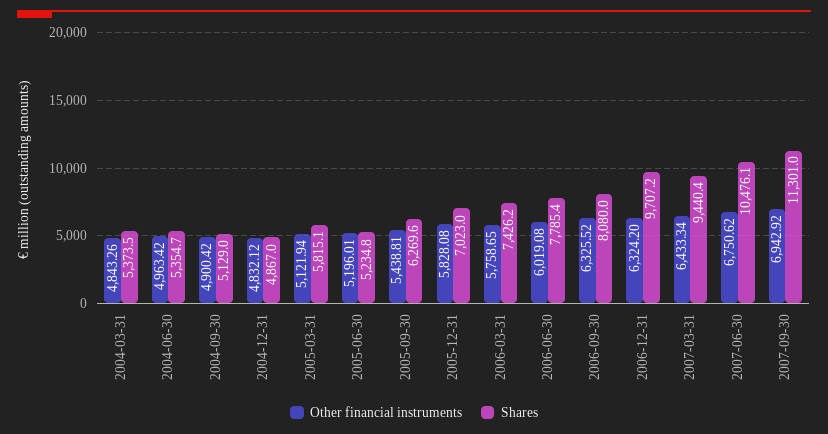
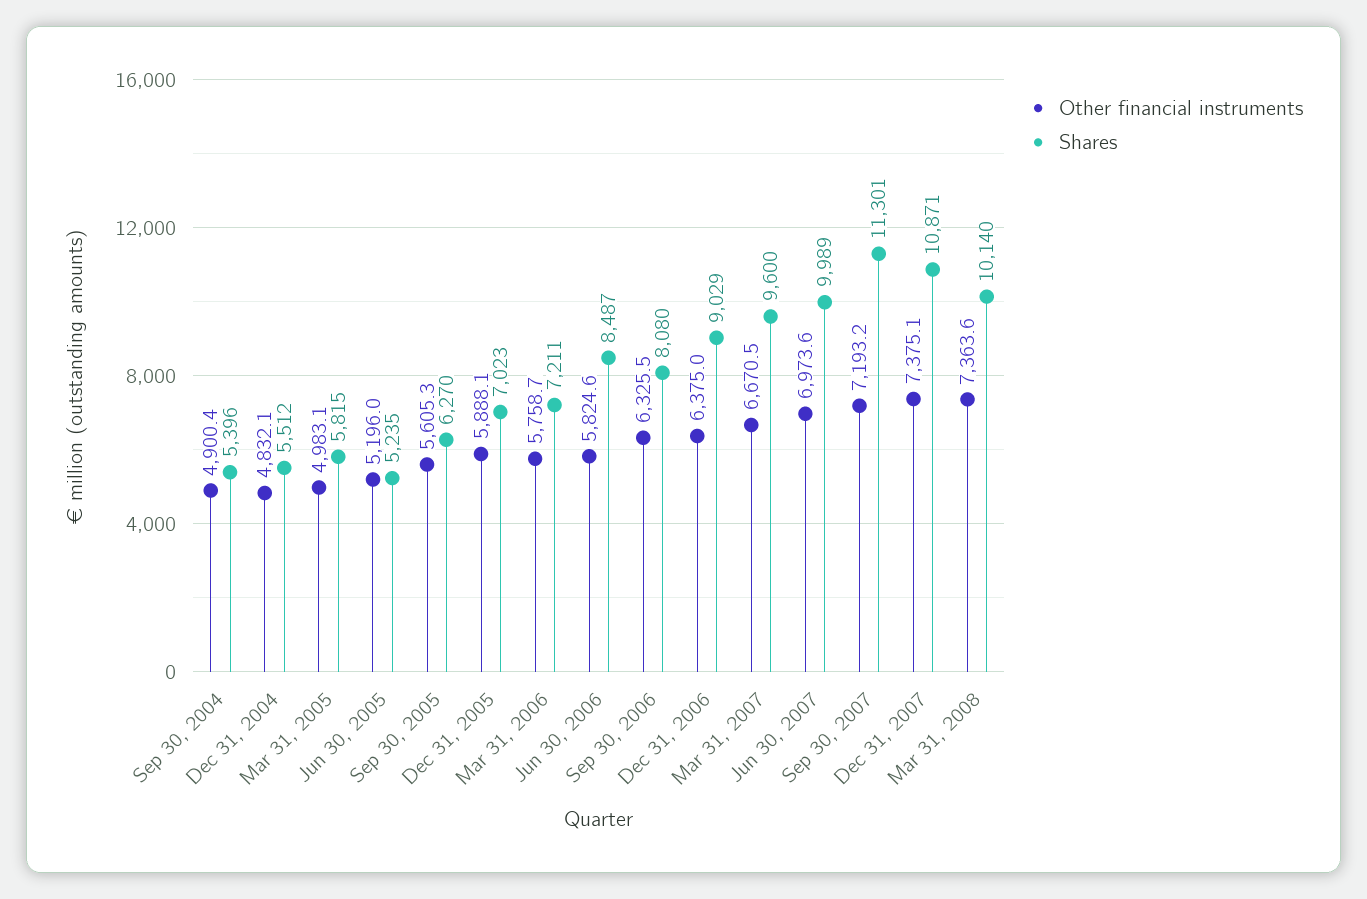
Other financial instruments, 2004-03-31: 4843.26 -> none
Shares, 2004-03-31: 5373.5 -> none
Other financial instruments, 2004-06-30: 4963.42 -> none
Shares, 2004-06-30: 5354.7 -> none
Shares, 2004-09-30: 5129 -> 5396
Shares, 2004-12-31: 4867 -> 5512
Other financial instruments, 2005-03-31: 5121.94 -> 4983.1
Other financial instruments, 2005-09-30: 5438.81 -> 5605.3
Other financial instruments, 2005-12-31: 5828.08 -> 5888.1
Shares, 2006-03-31: 7426.2 -> 7211
Other financial instruments, 2006-06-30: 6019.08 -> 5824.6
Shares, 2006-06-30: 7785.4 -> 8487
Other financial instruments, 2006-12-31: 6324.2 -> 6375
Shares, 2006-12-31: 9707.2 -> 9029
Other financial instruments, 2007-03-31: 6433.34 -> 6670.5
Shares, 2007-03-31: 9440.4 -> 9600
Other financial instruments, 2007-06-30: 6750.62 -> 6973.6
Shares, 2007-06-30: 10476.1 -> 9989
Other financial instruments, 2007-09-30: 6942.92 -> 7193.2
Other financial instruments, Dec 31, 2007: none -> 7375.1
Shares, Dec 31, 2007: none -> 10871
Other financial instruments, Mar 31, 2008: none -> 7363.6
Shares, Mar 31, 2008: none -> 10140

